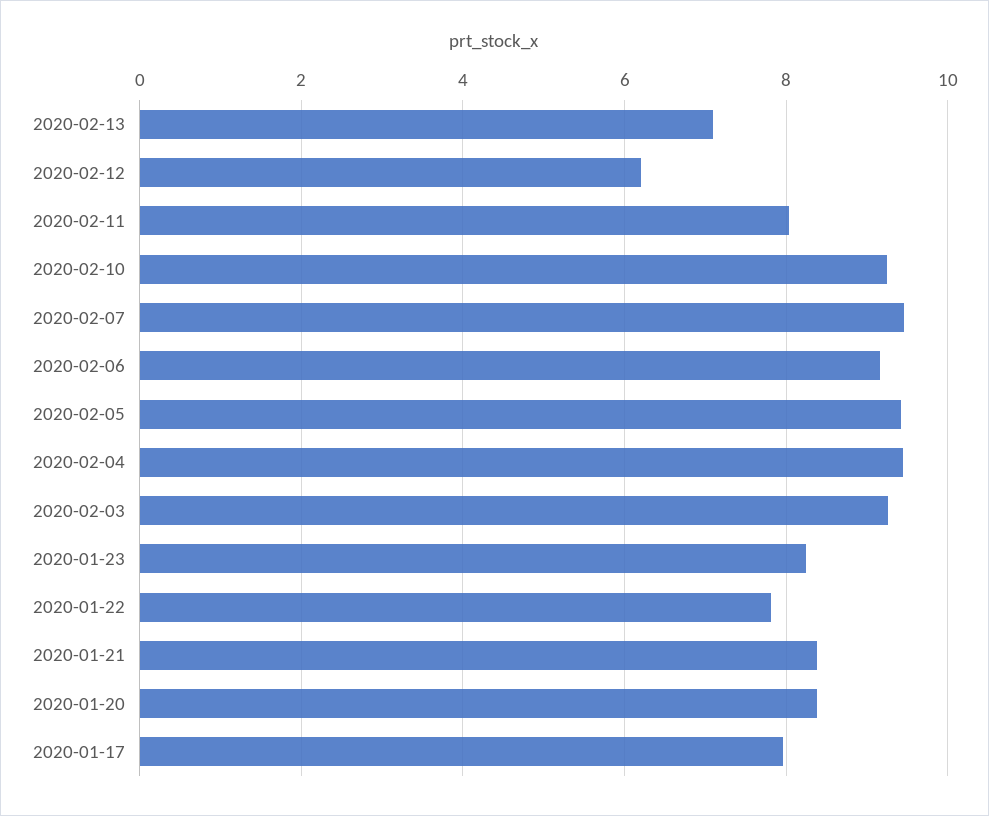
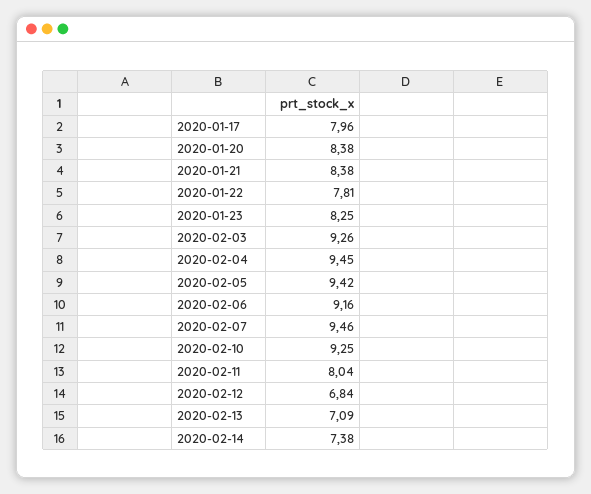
2020-02-12: 6.2 -> 6.84
2020-02-14: none -> 7.38

